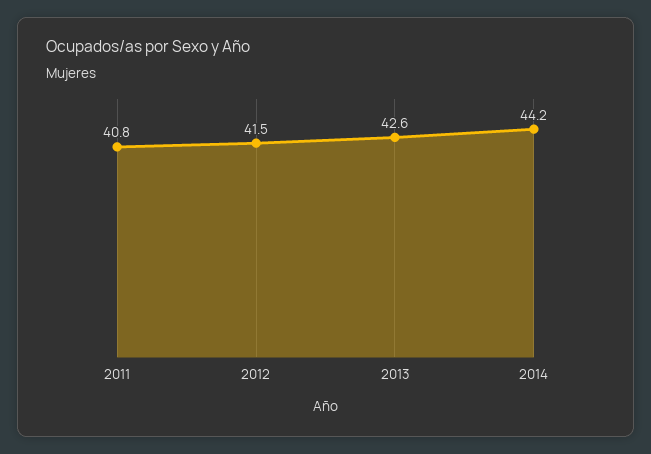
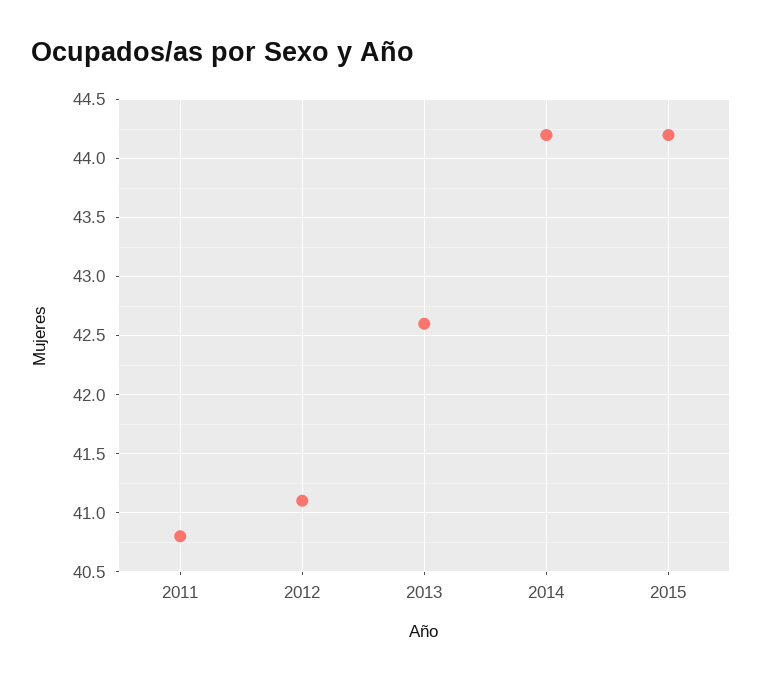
2012: 41.5 -> 41.1
2015: none -> 44.2

